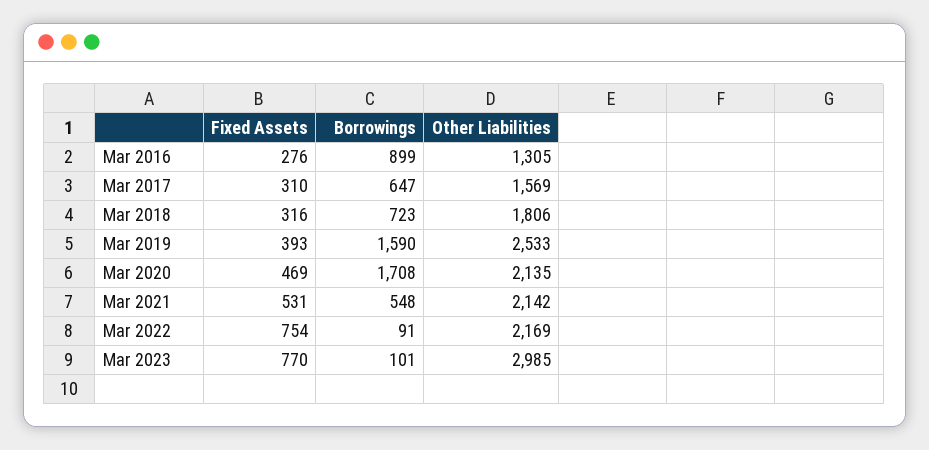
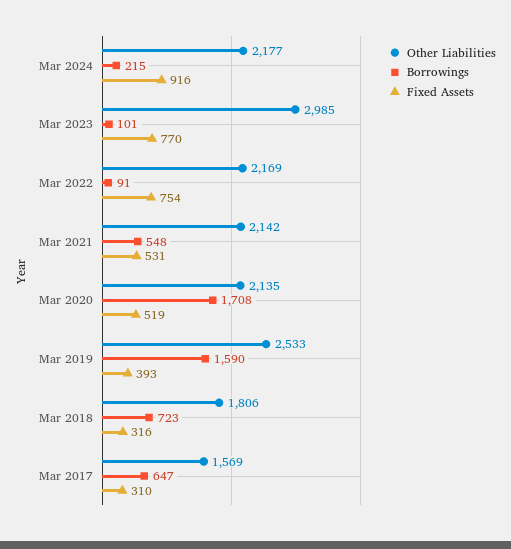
Fixed Assets, Mar 2016: 276 -> none
Borrowings, Mar 2016: 899 -> none
Other Liabilities, Mar 2016: 1305 -> none
Fixed Assets, Mar 2020: 469 -> 519
Other Liabilities, Mar 2024: none -> 2177
Borrowings, Mar 2024: none -> 215
Fixed Assets, Mar 2024: none -> 916

